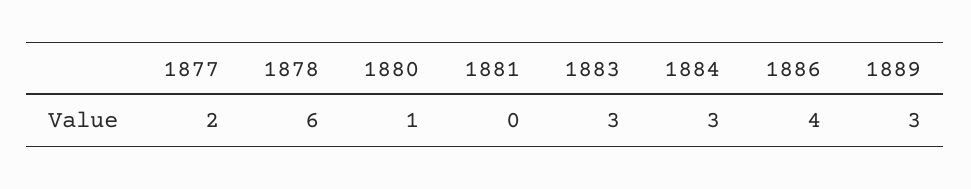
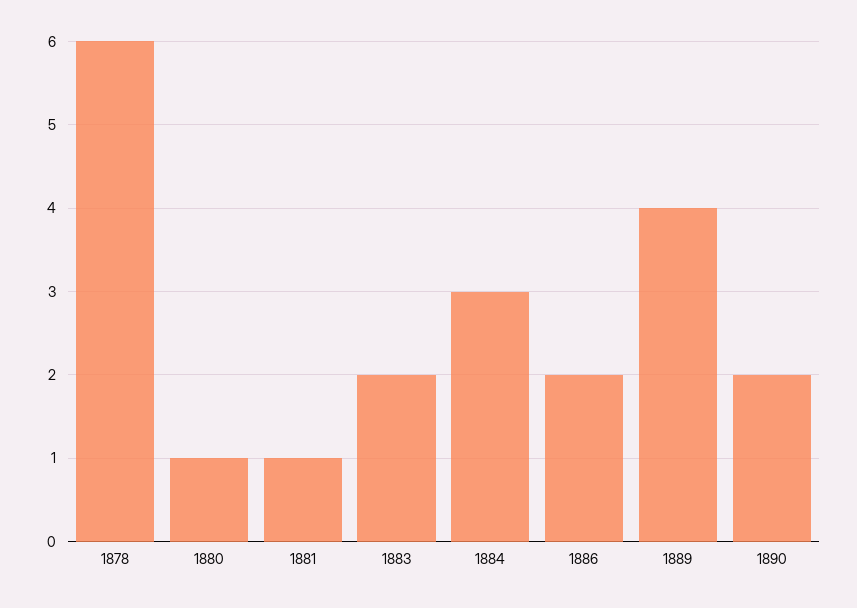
1877: 2 -> none
1881: 0 -> 1
1883: 3 -> 2
1886: 4 -> 2
1889: 3 -> 4
1890: none -> 2

